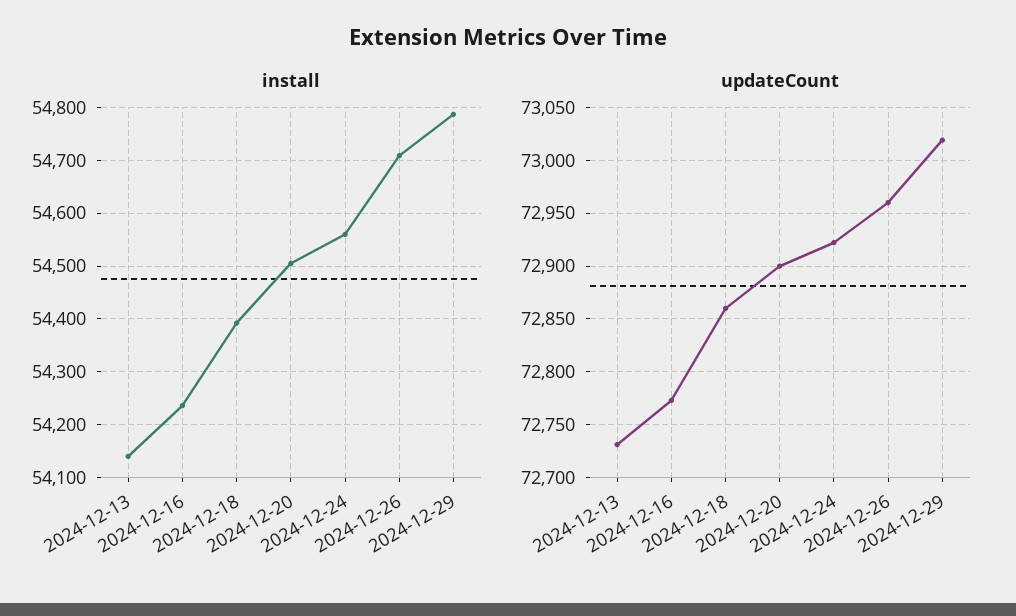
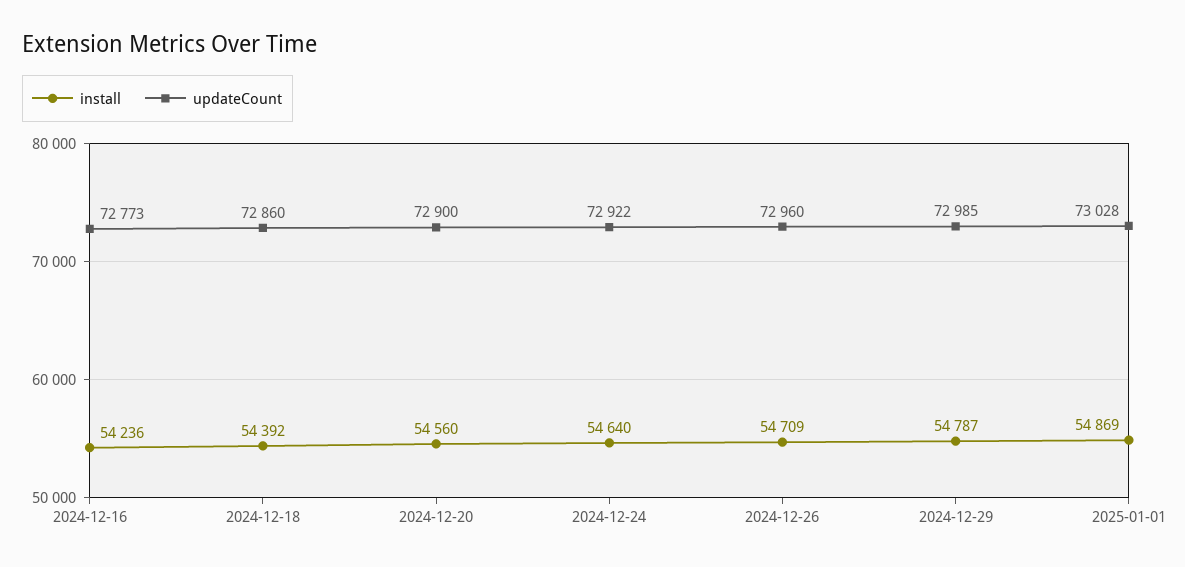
install, 2024-12-13: 54140 -> none
install, 2024-12-20: 54500 -> 54560
install, 2024-12-24: 54560 -> 54640
updateCount, 2024-12-13: 72730 -> none
updateCount, 2024-12-29: 73020 -> 72985
install, 2025-01-01: none -> 54869
updateCount, 2025-01-01: none -> 73028

